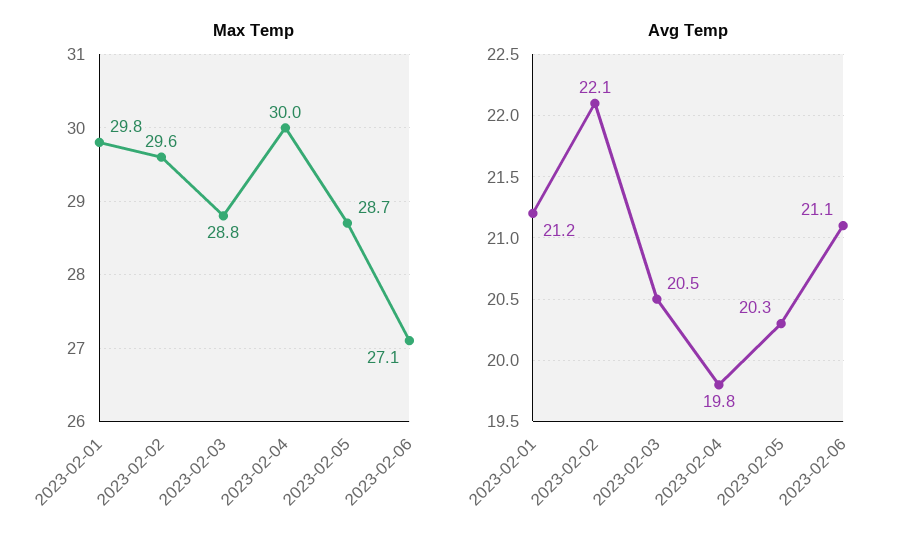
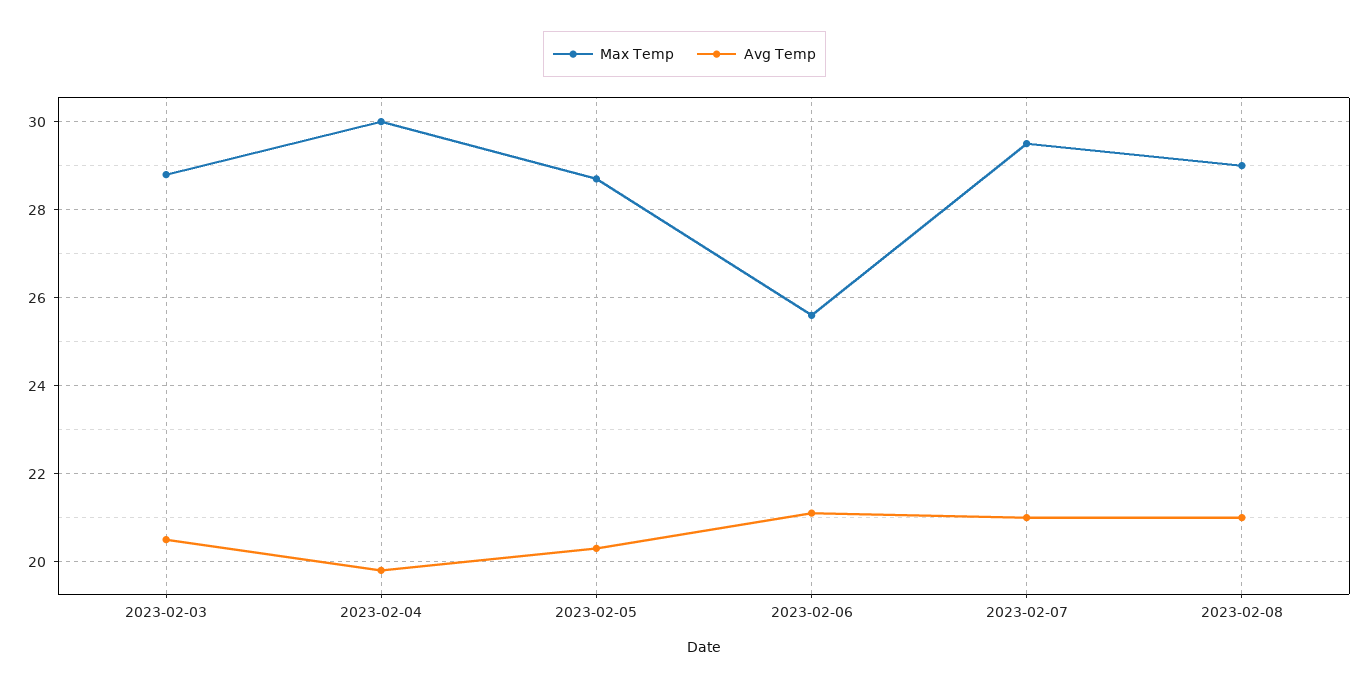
Max Temp, 2023-02-01: 29.8 -> none
Max Temp, 2023-02-02: 29.6 -> none
Max Temp, 2023-02-06: 27.1 -> 25.5
Avg Temp, 2023-02-01: 21.2 -> none
Avg Temp, 2023-02-02: 22.1 -> none
Max Temp, 2023-02-07: none -> 29.5
Avg Temp, 2023-02-07: none -> 21
Max Temp, 2023-02-08: none -> 29
Avg Temp, 2023-02-08: none -> 21

